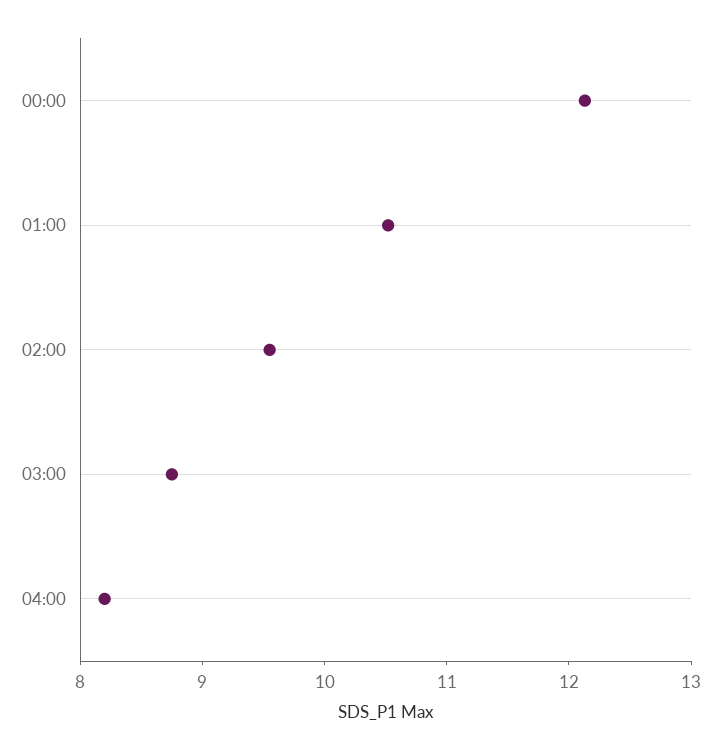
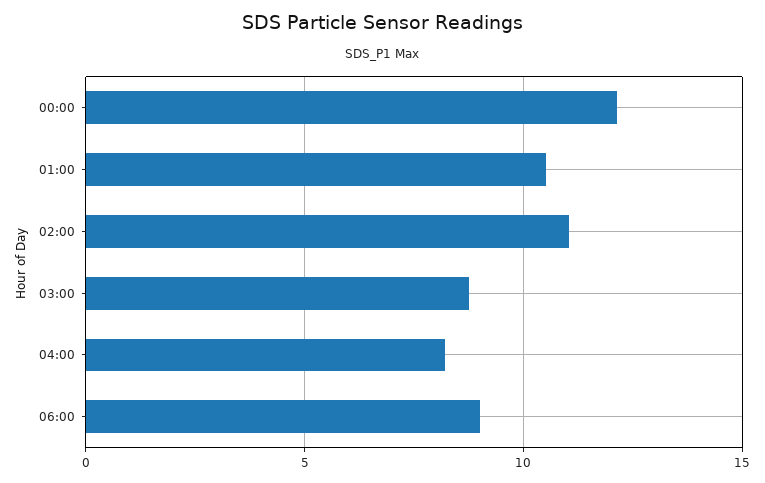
02:00: 9.6 -> 11
06:00: none -> 9

